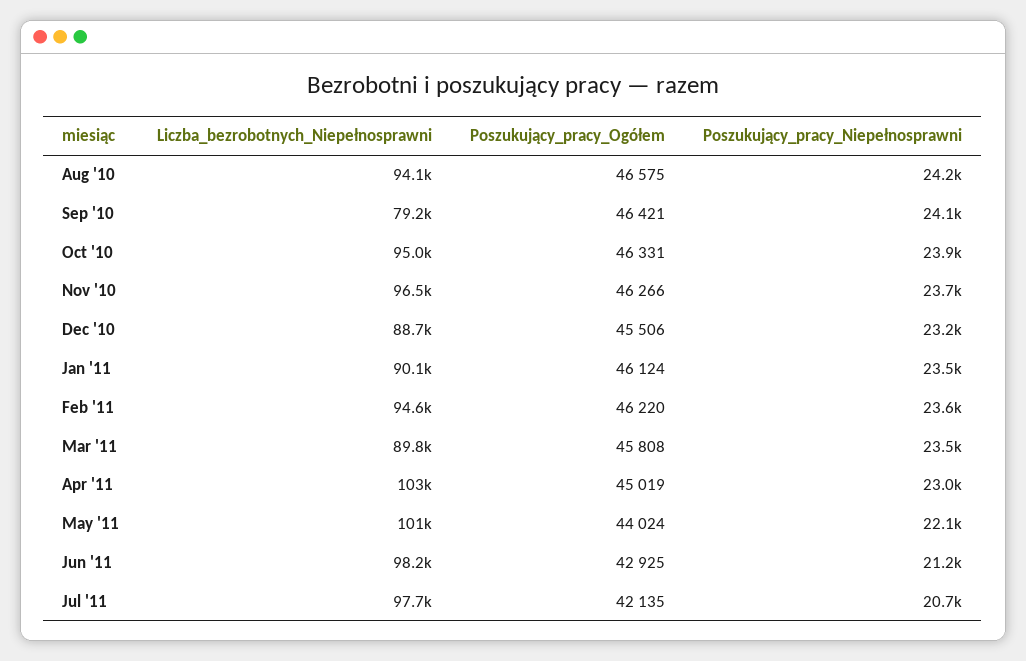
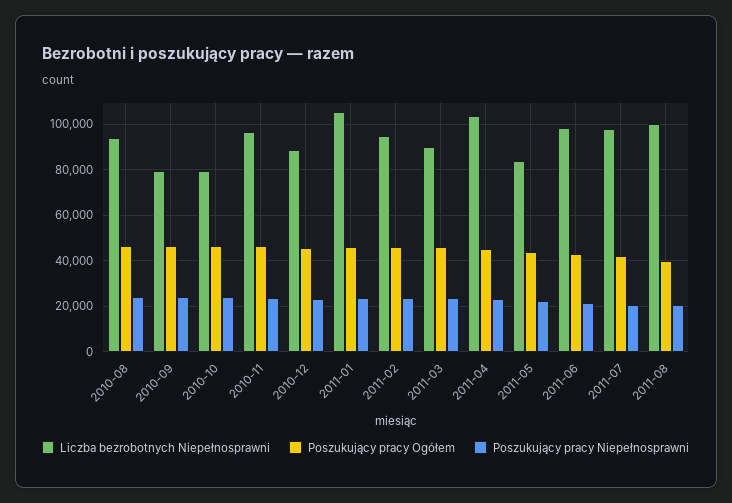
Liczba_bezrobotnych_Niepełnosprawni, Oct '10: 95000 -> 80000
Liczba_bezrobotnych_Niepełnosprawni, Jan '11: 90100 -> 105000
Liczba_bezrobotnych_Niepełnosprawni, May '11: 101000 -> 85000
Liczba_bezrobotnych_Niepełnosprawni, 2011-08: none -> 100000
Poszukujący_pracy_Ogółem, 2011-08: none -> 40000
Poszukujący_pracy_Niepełnosprawni, 2011-08: none -> 20000

